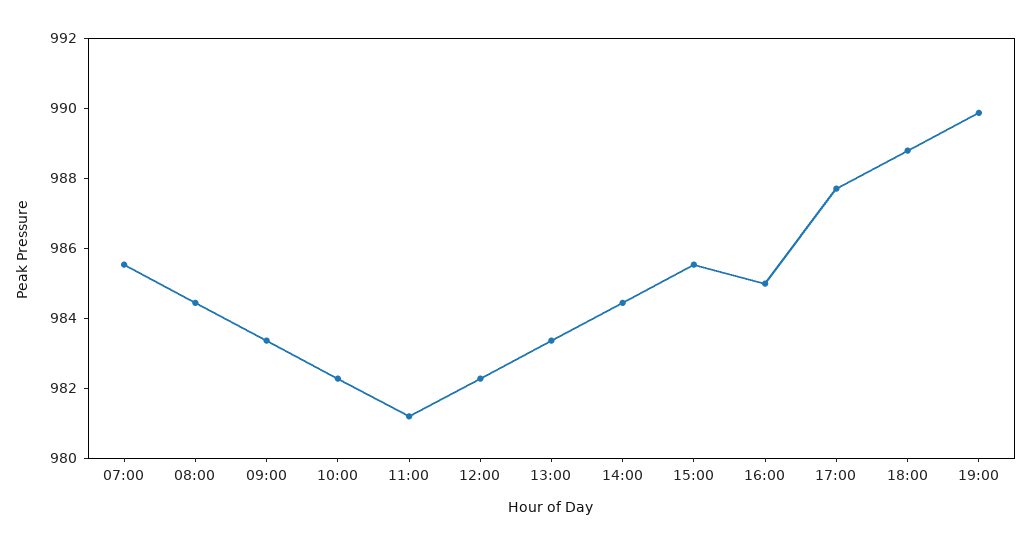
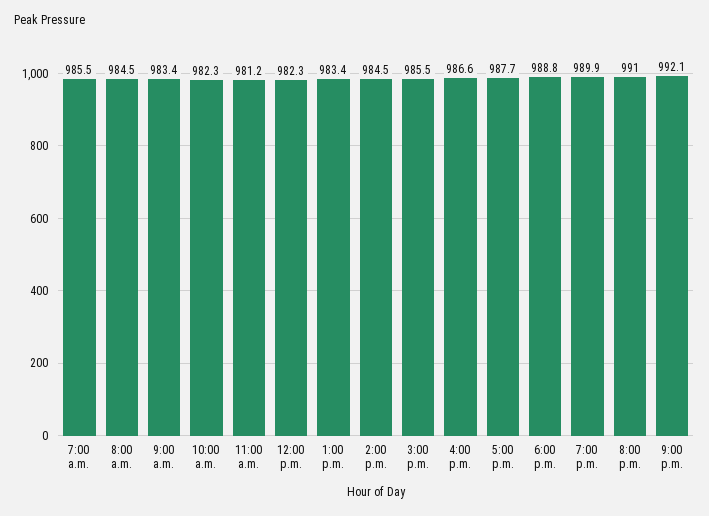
16:00: 985 -> 986.6
8:00 p.m.: none -> 991
9:00 p.m.: none -> 992.1

